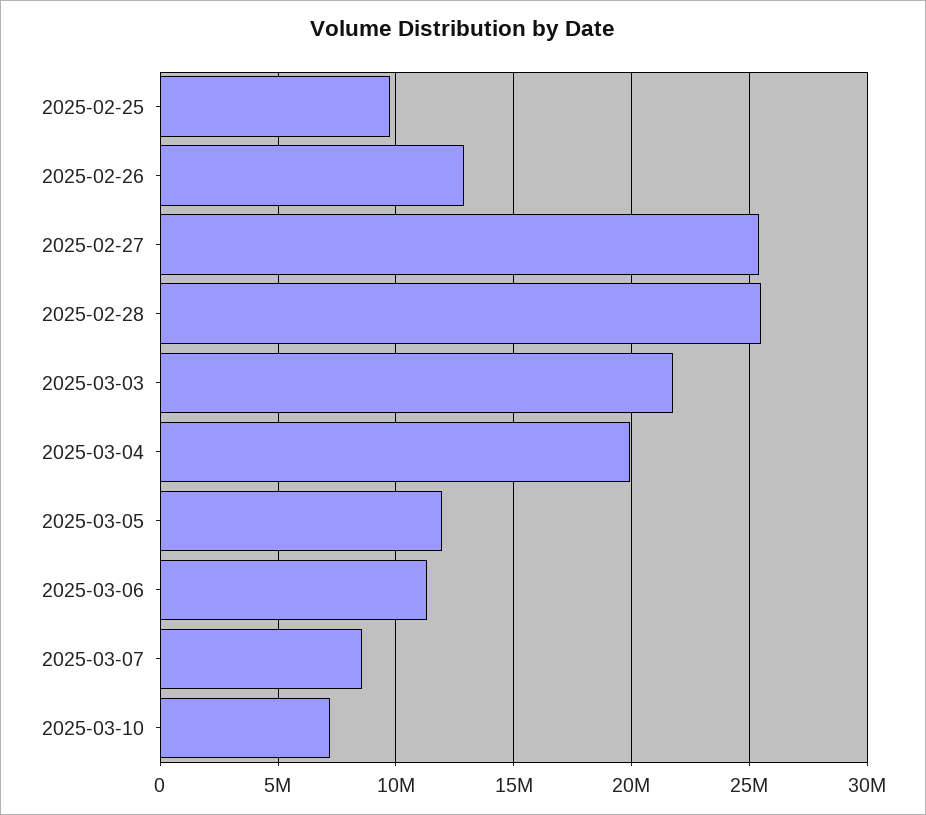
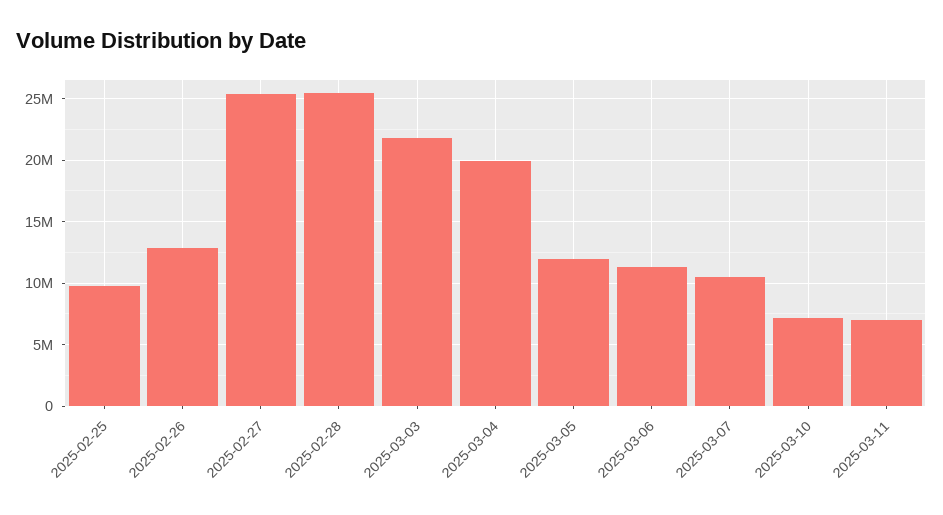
2025-03-07: 8500000 -> 10500000
2025-03-11: none -> 7000000

